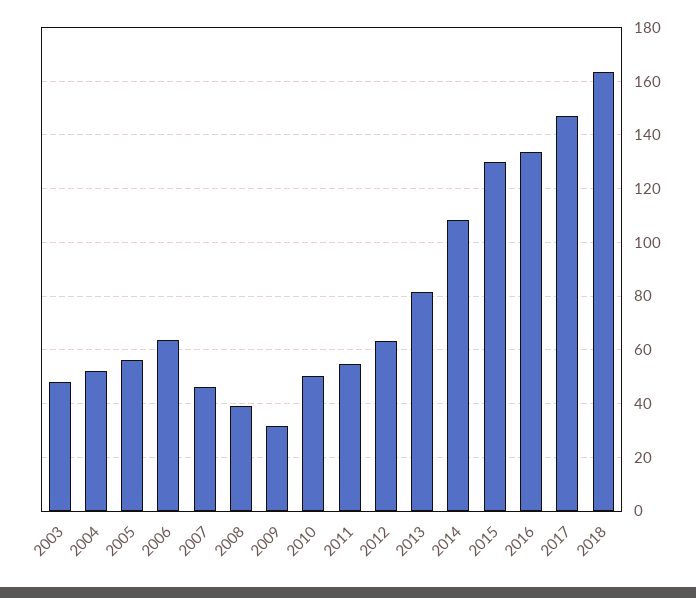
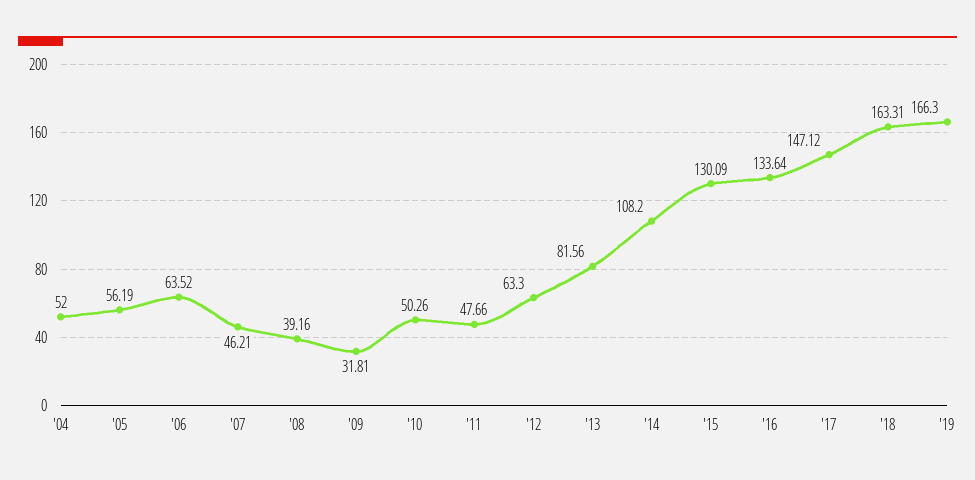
2003: 47.5 -> none
2011: 55 -> 47.66
'19: none -> 166.3

